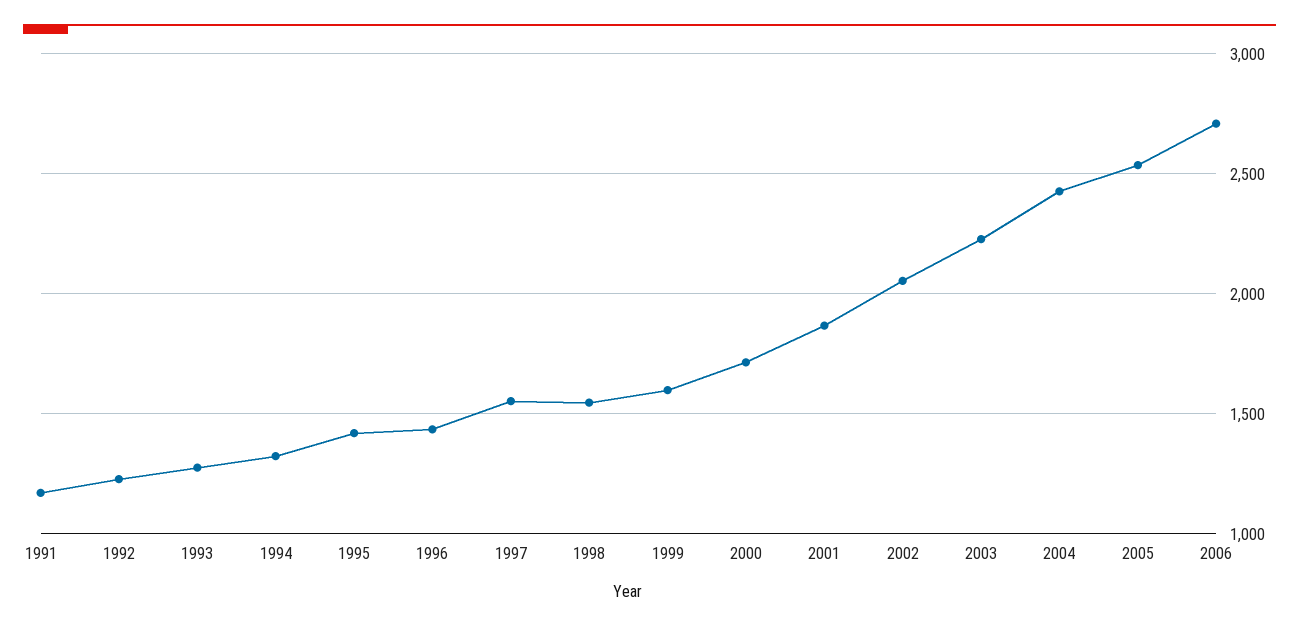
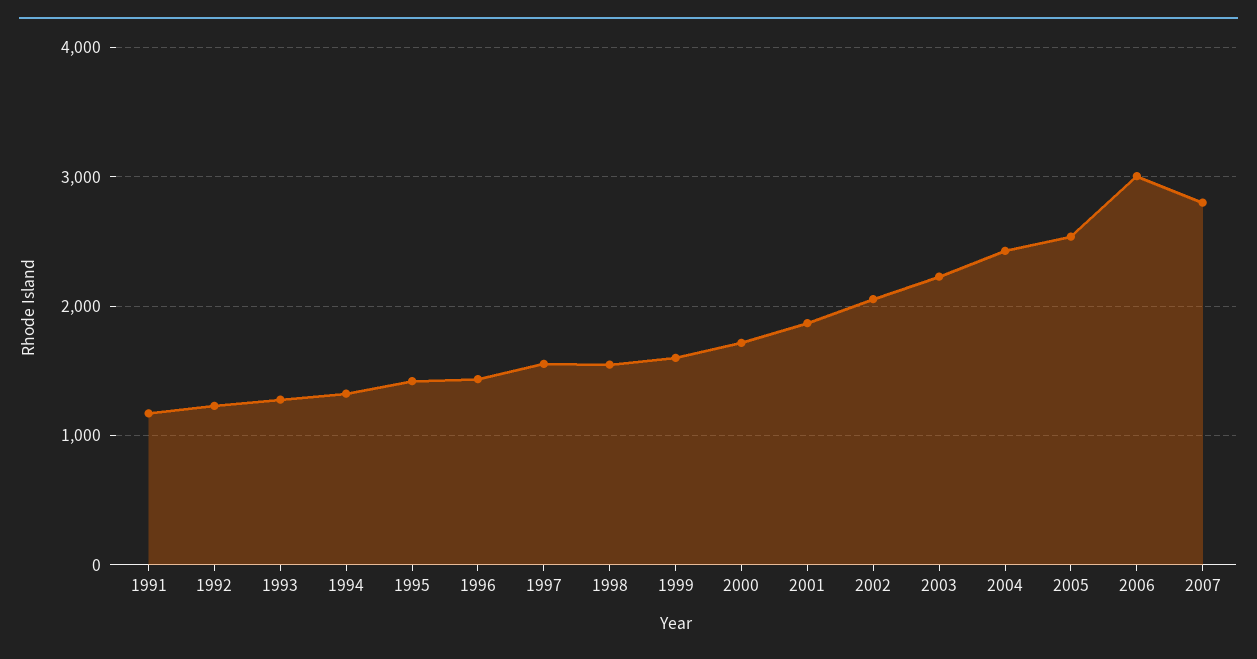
2006: 2700 -> 3000
2007: none -> 2800

